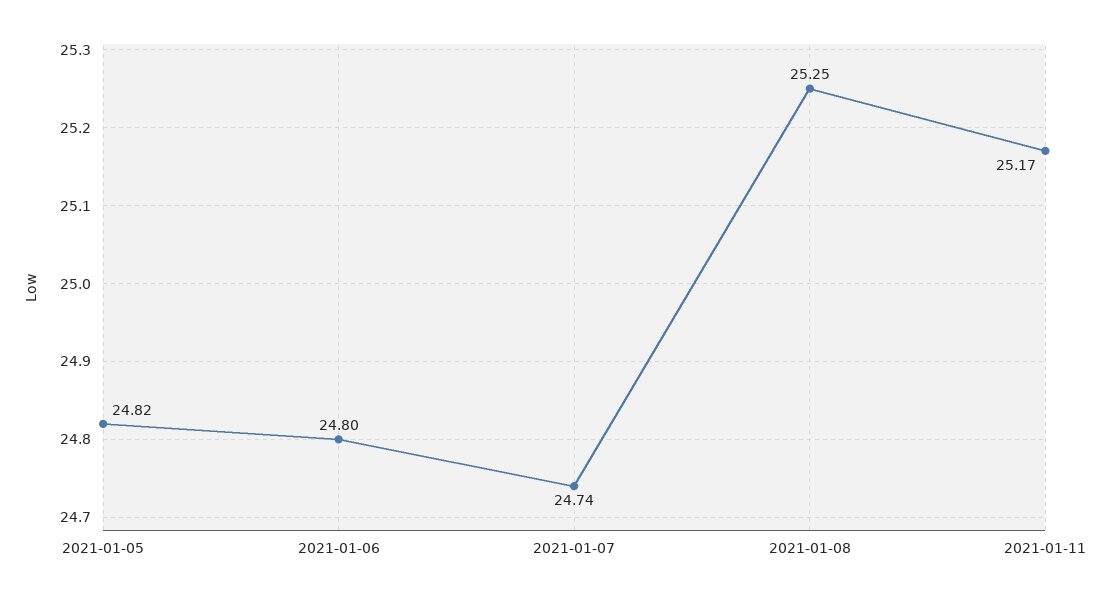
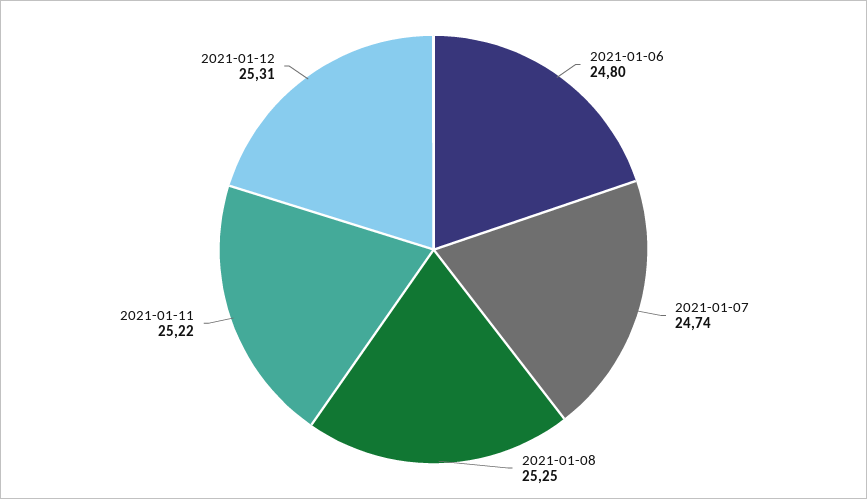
2021-01-05: 24.82 -> none
2021-01-11: 25.17 -> 25.22
2021-01-12: none -> 25.31

